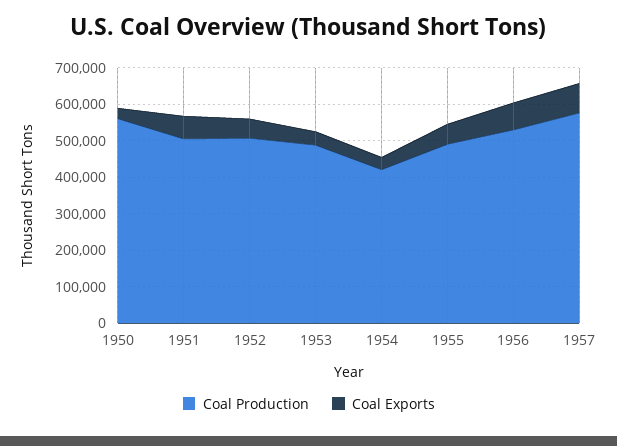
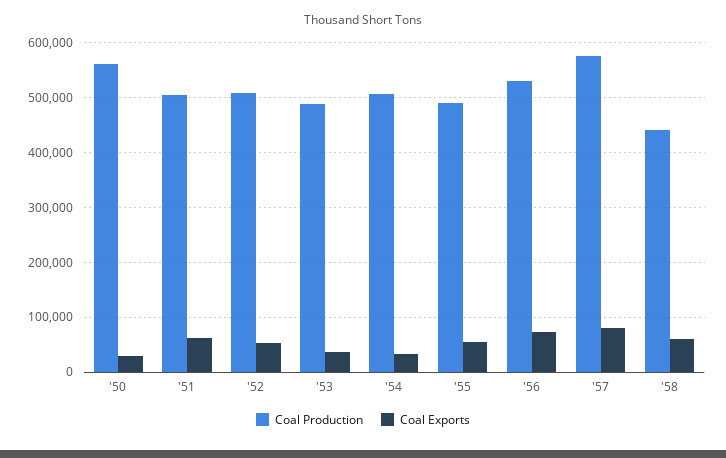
Coal Production, 1954: 425000 -> 500000
Coal Production, '58: none -> 440000
Coal Exports, '58: none -> 60000

